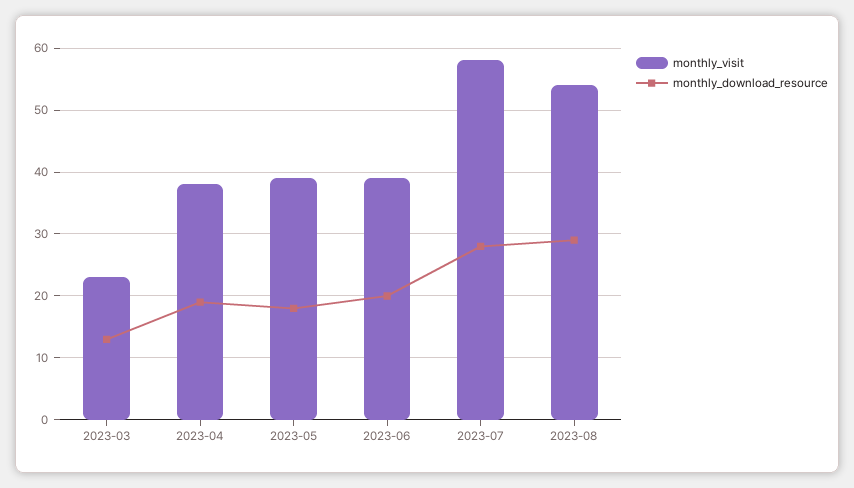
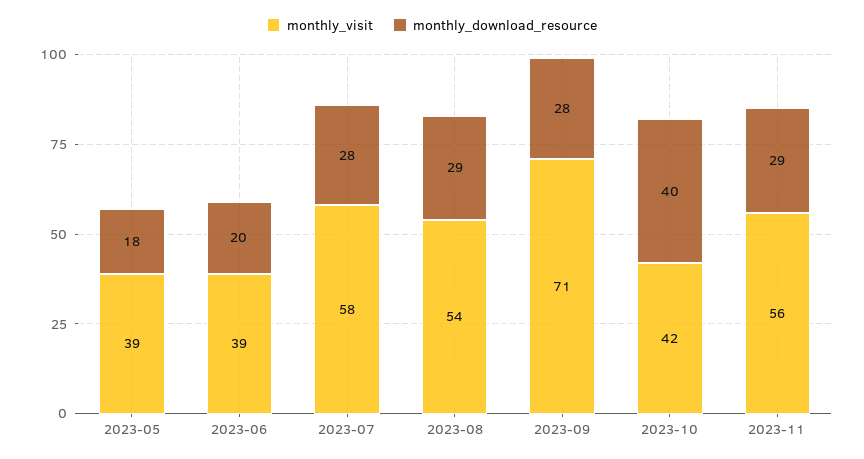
monthly_visit, 2023-03: 23 -> none
monthly_download_resource, 2023-03: 13 -> none
monthly_visit, 2023-04: 38 -> none
monthly_download_resource, 2023-04: 19 -> none
monthly_visit, 2023-09: none -> 71
monthly_download_resource, 2023-09: none -> 28
monthly_visit, 2023-10: none -> 42
monthly_download_resource, 2023-10: none -> 40
monthly_visit, 2023-11: none -> 56
monthly_download_resource, 2023-11: none -> 29

